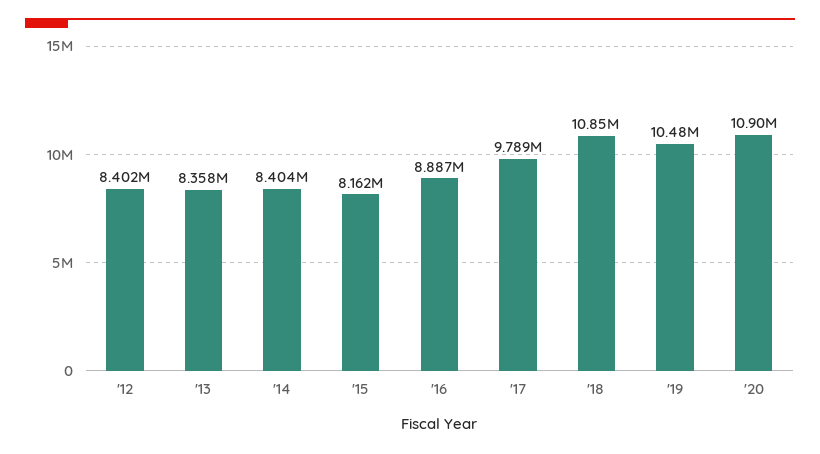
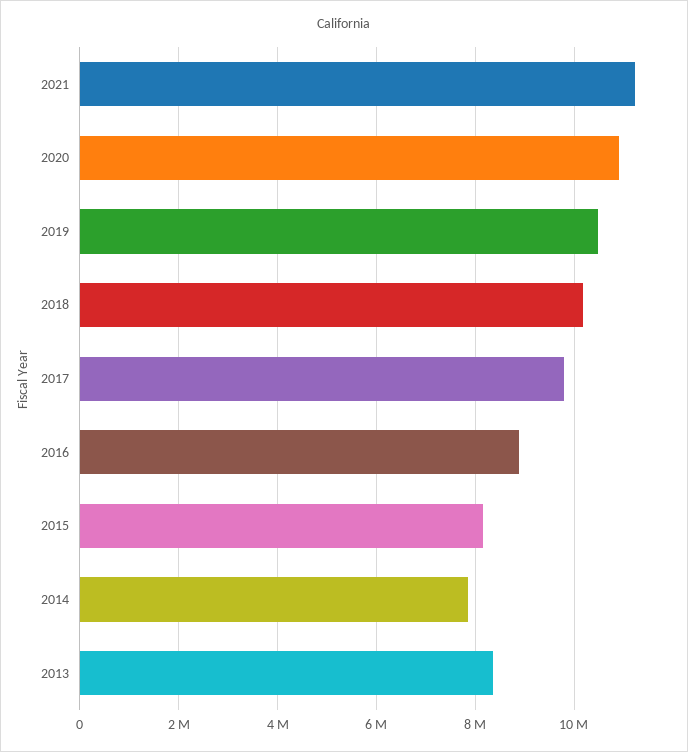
'12: 8402000 -> none
'14: 8404000 -> 7800000
'18: 10850000 -> 10200000
2021: none -> 11200000

